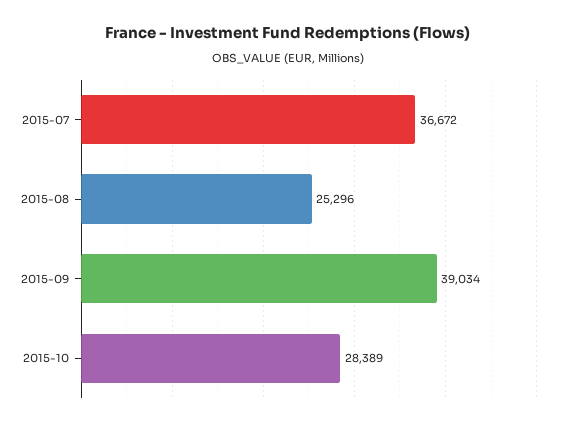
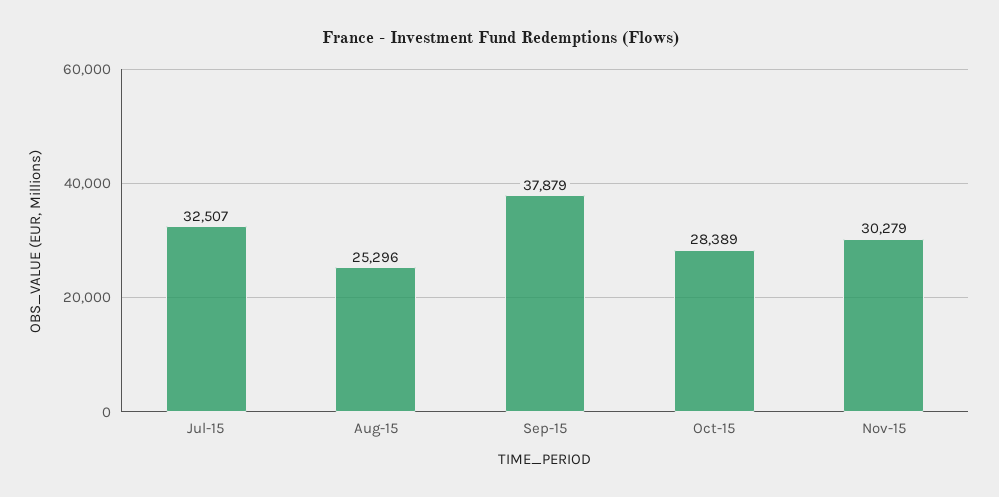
2015-07: 36672 -> 32507
2015-09: 39034 -> 37879
Nov-15: none -> 30279

